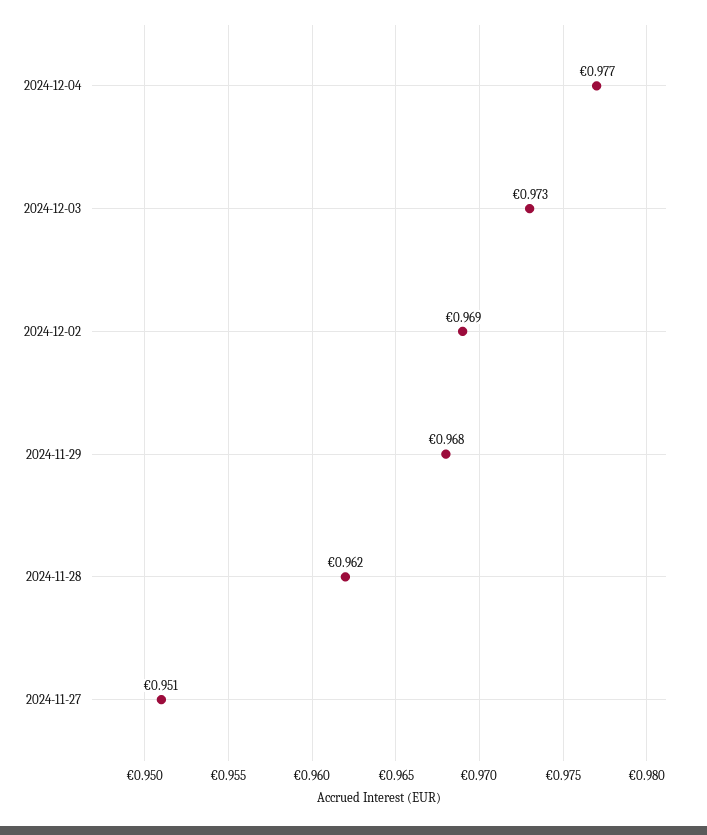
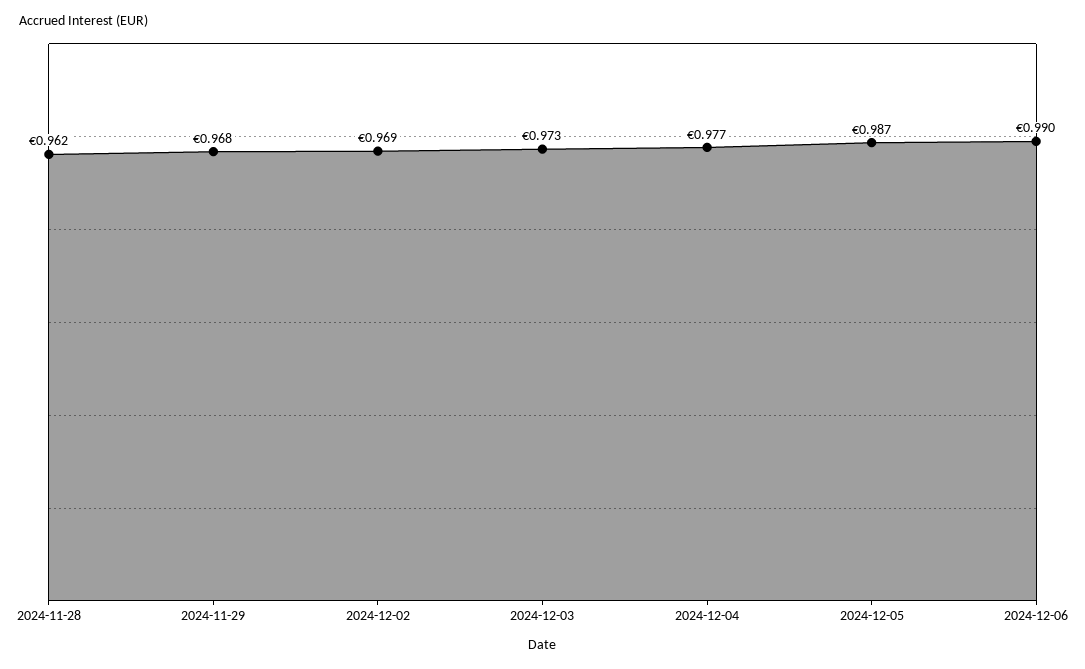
2024-11-27: 0.951 -> none
2024-12-05: none -> 0.987
2024-12-06: none -> 0.99

